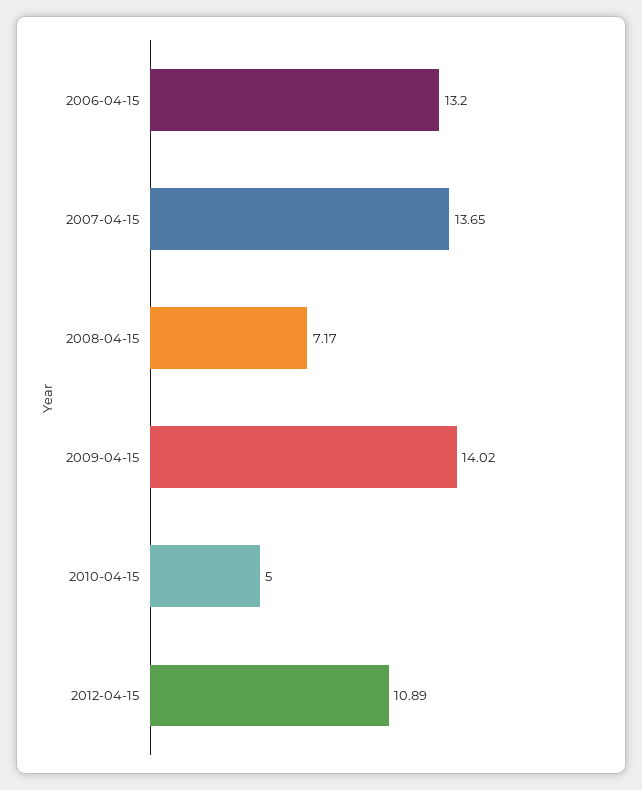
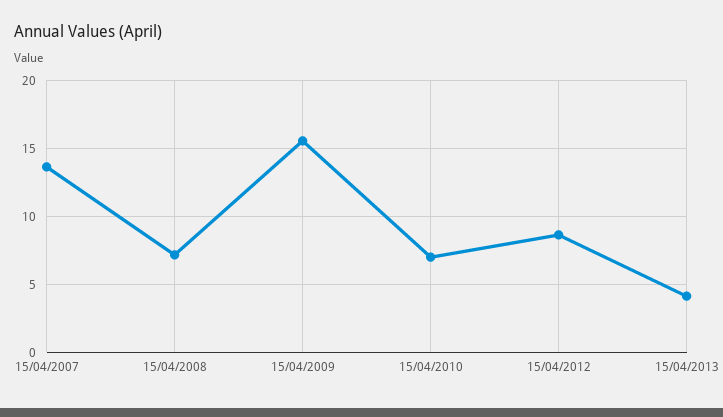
2006-04-15: 13.2 -> none
2009-04-15: 14.02 -> 15.5
2010-04-15: 5 -> 7
2012-04-15: 10.89 -> 8.5
15/04/2013: none -> 4

